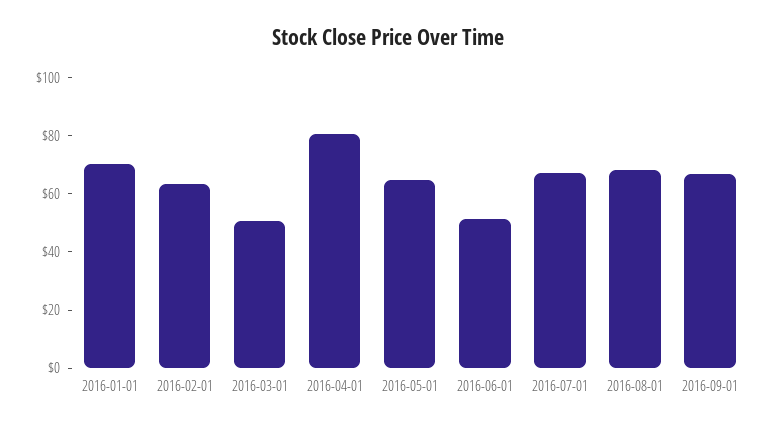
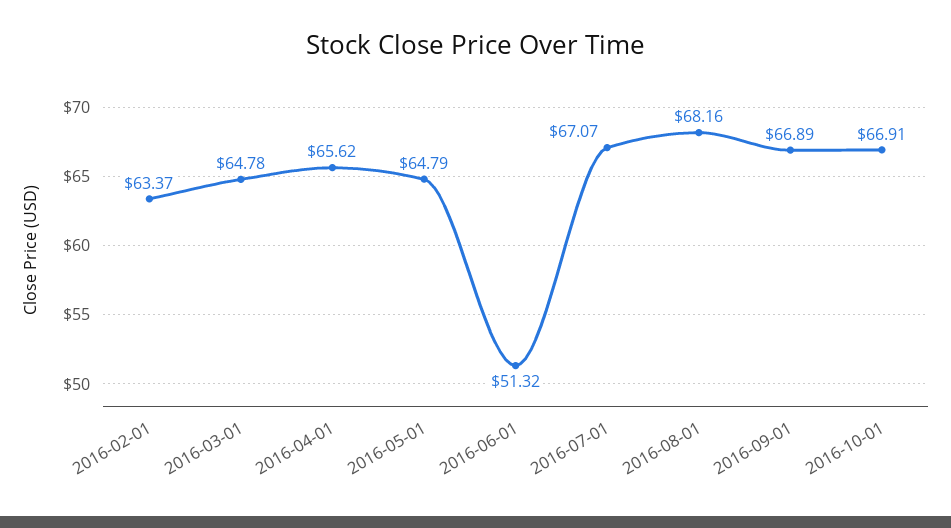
2016-01-01: 70 -> none
2016-03-01: 50 -> 64.78
2016-04-01: 80 -> 65.62
2016-10-01: none -> 66.91

